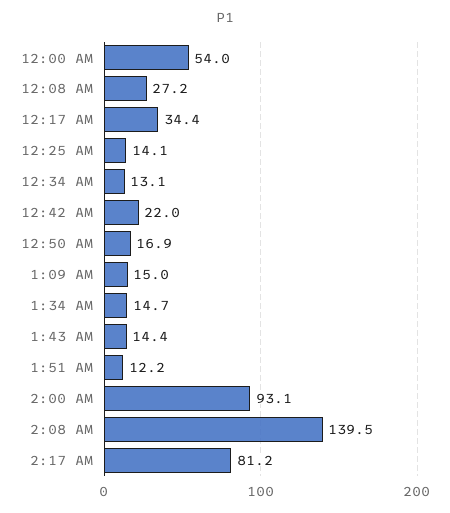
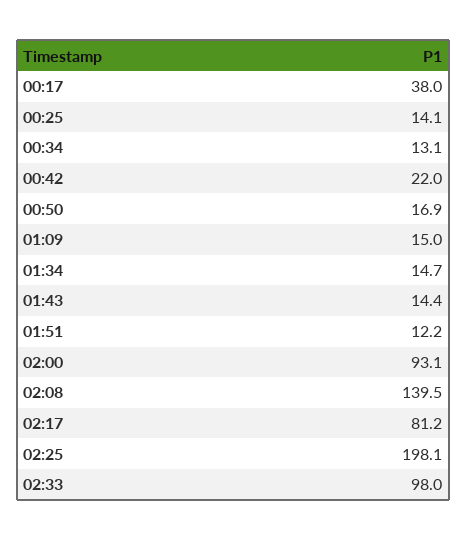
12:00 AM: 54 -> none
12:08 AM: 27.2 -> none
12:17 AM: 34.4 -> 38
02:25: none -> 198.1
02:33: none -> 98

